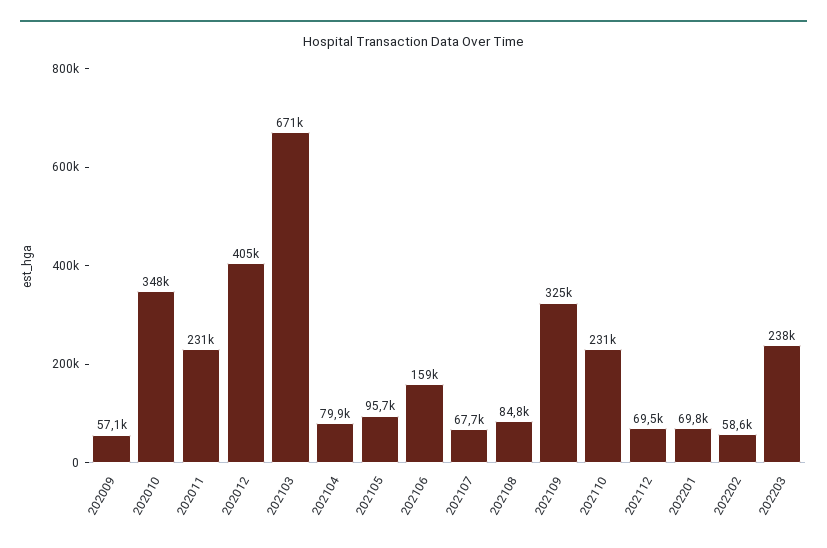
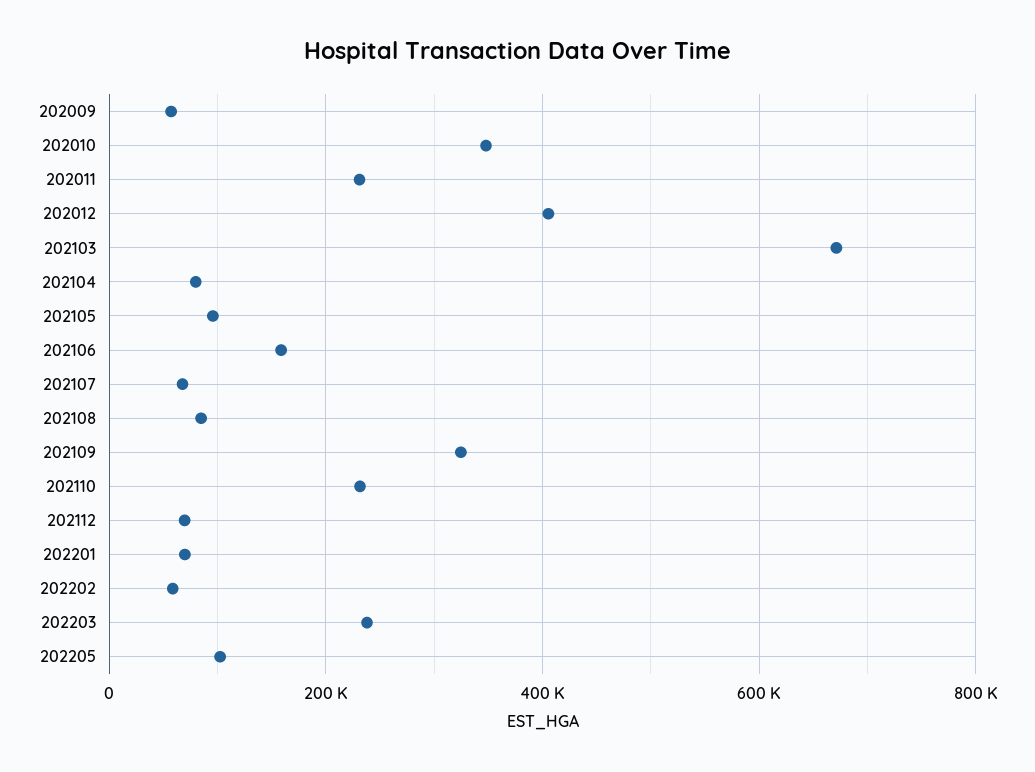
202205: none -> 100000

